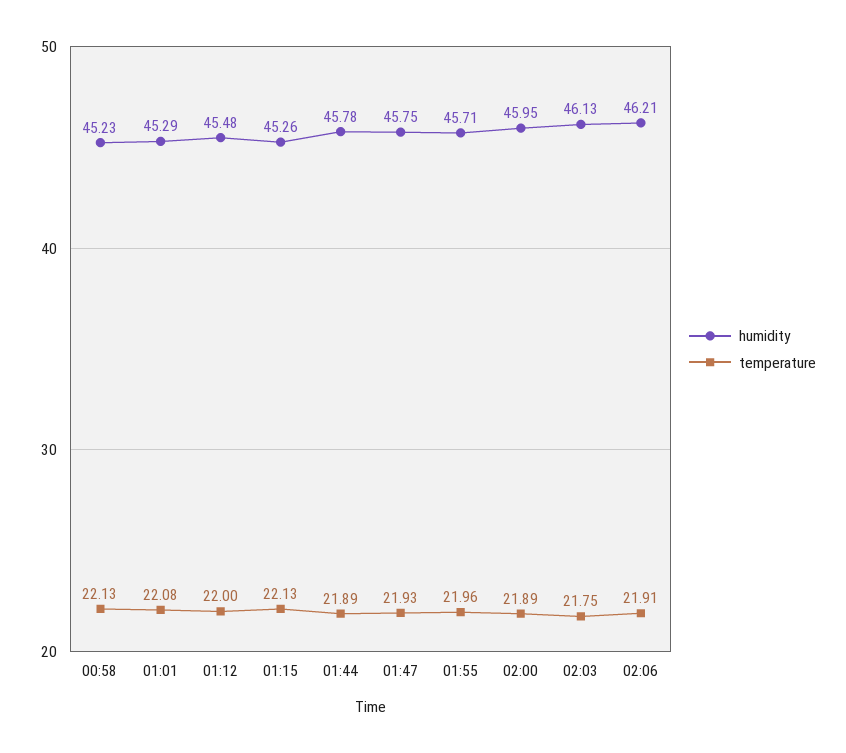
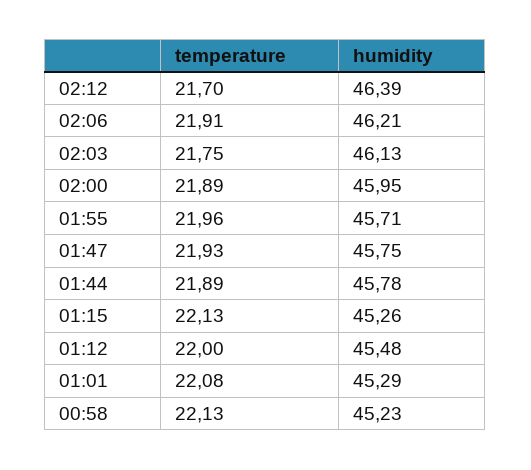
temperature, 02:12: none -> 21.7
humidity, 02:12: none -> 46.39

